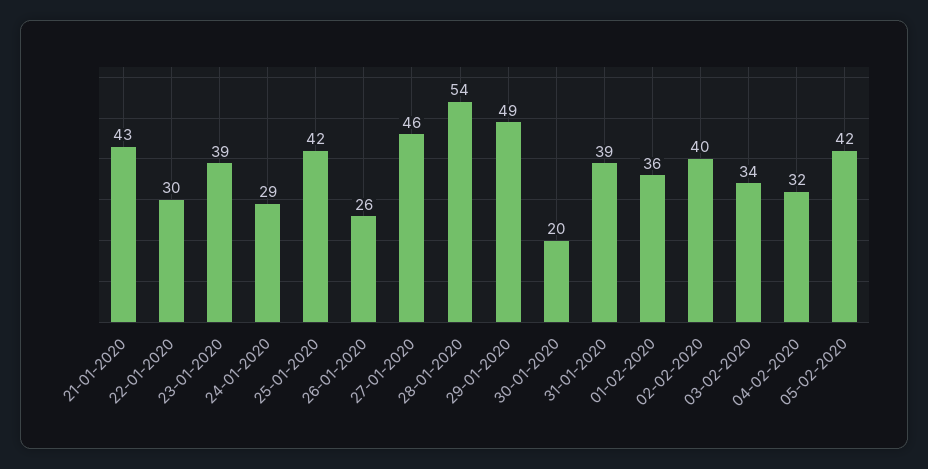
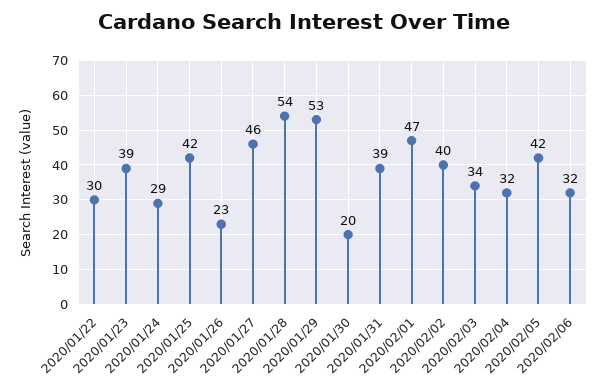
21-01-2020: 43 -> none
26-01-2020: 26 -> 23
29-01-2020: 49 -> 53
01-02-2020: 36 -> 47
2020/02/06: none -> 32

